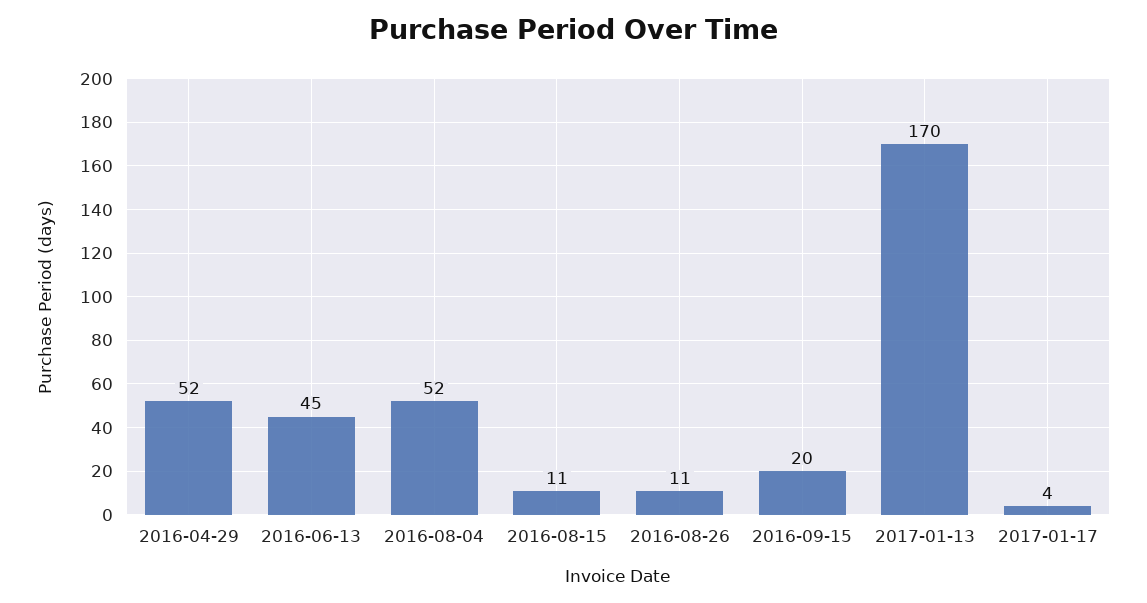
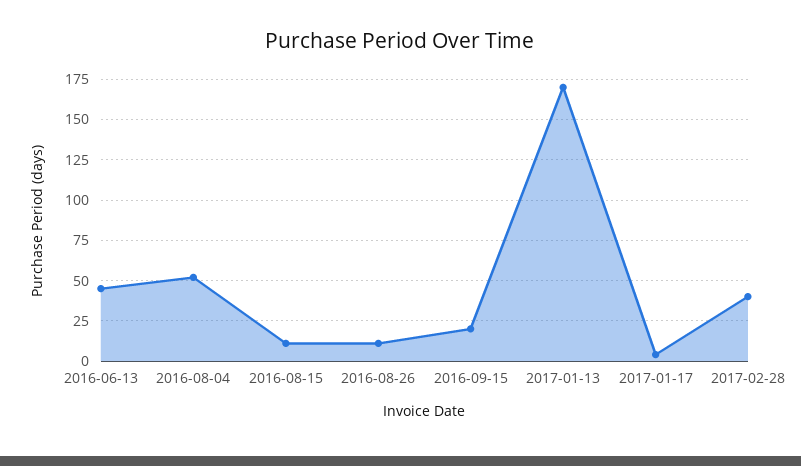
2016-04-29: 52 -> none
2017-02-28: none -> 40

